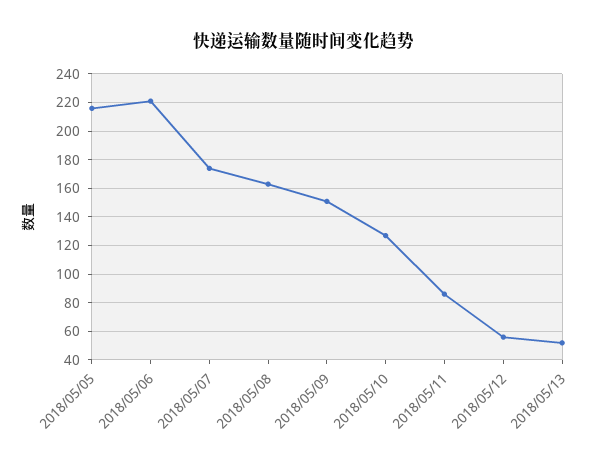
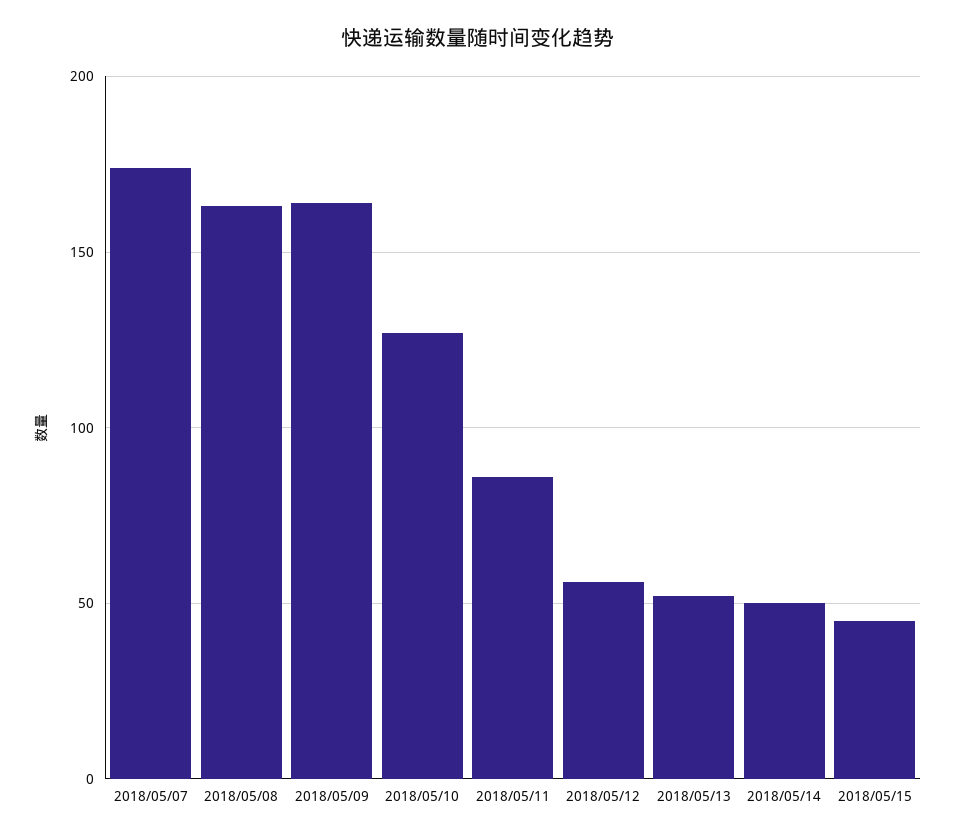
2018/05/05: 215 -> none
2018/05/06: 220 -> none
2018/05/09: 150 -> 165
2018/05/14: none -> 50
2018/05/15: none -> 45

